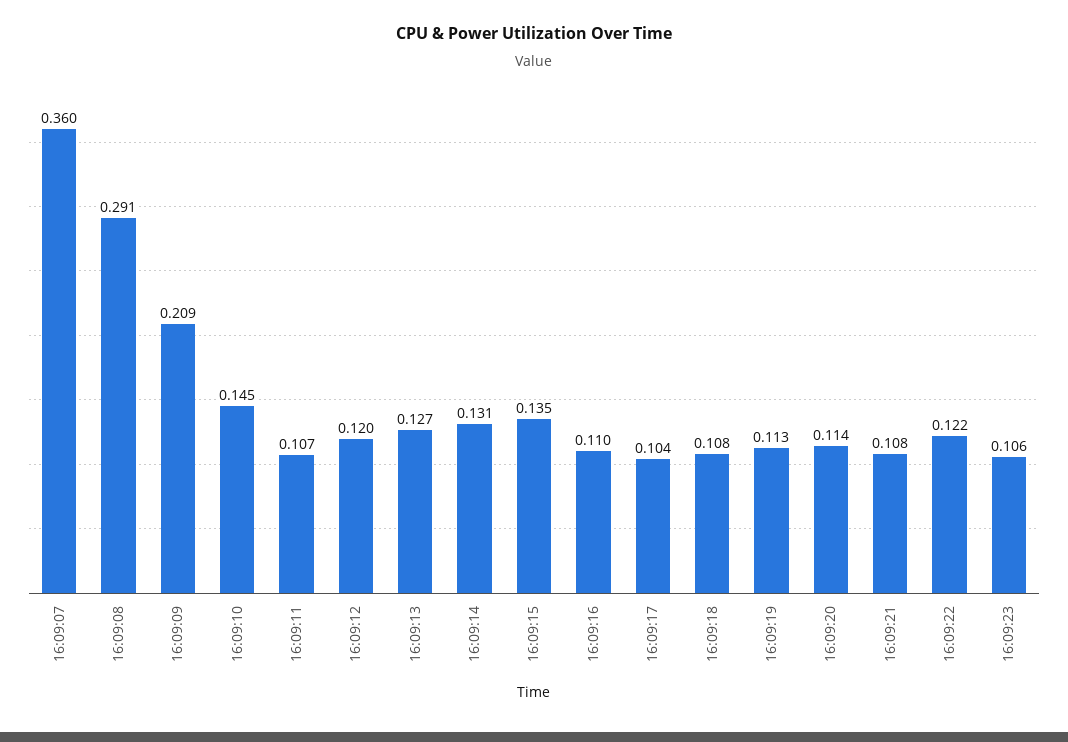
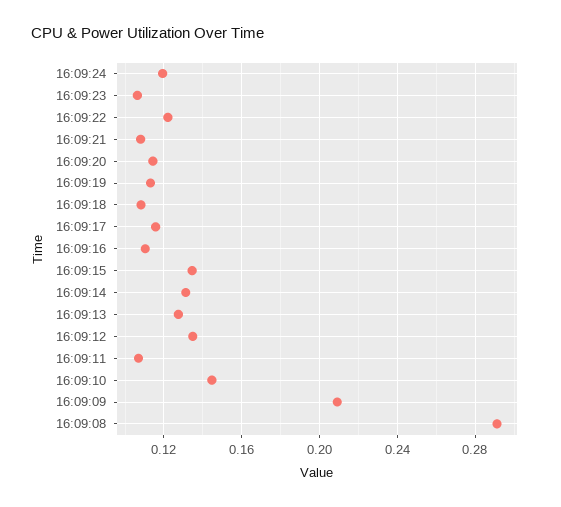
16:09:07: 0.36 -> none
16:09:12: 0.12 -> 0.135
16:09:17: 0.104 -> 0.115
16:09:24: none -> 0.12

